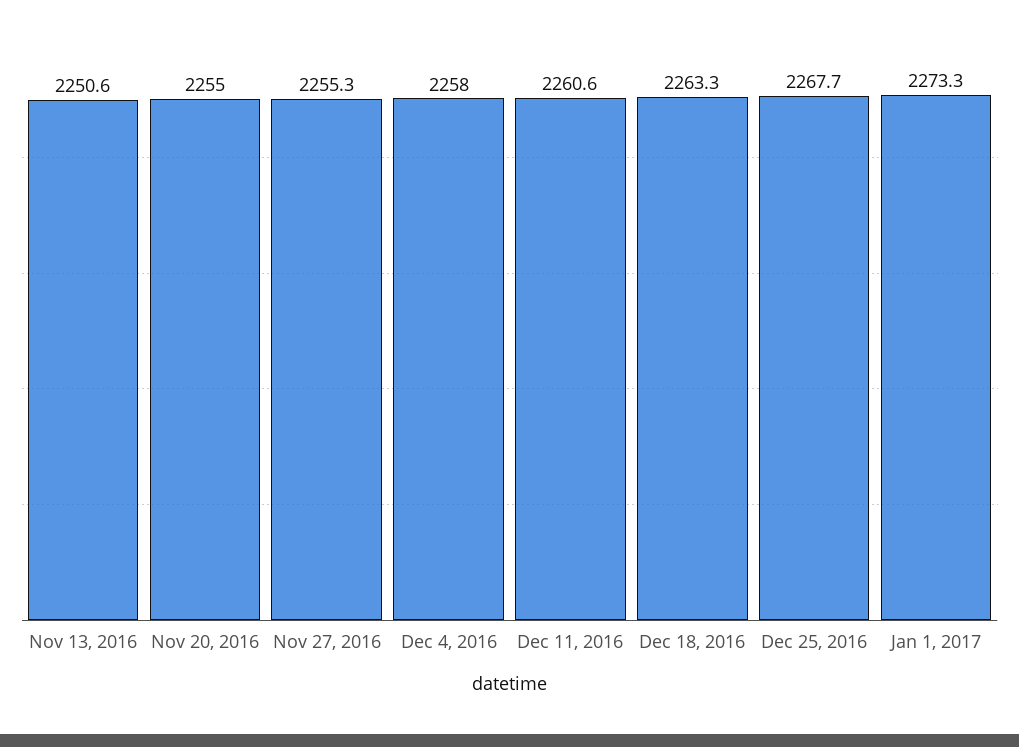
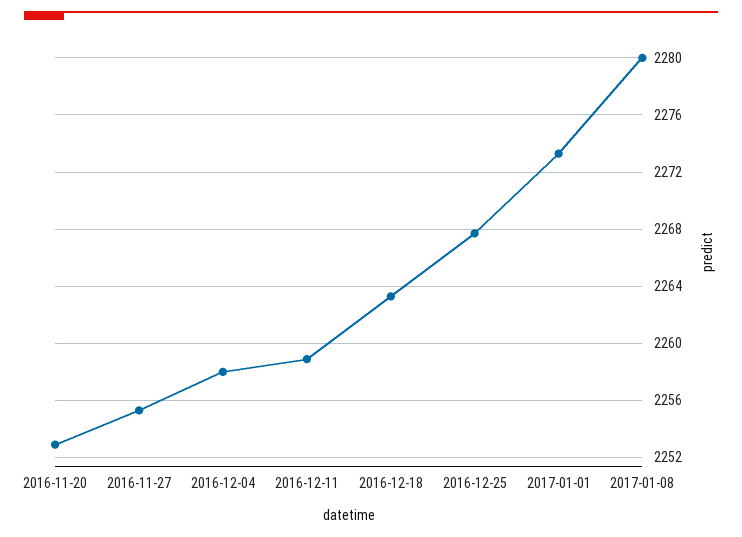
Nov 13, 2016: 2250.6 -> none
Nov 20, 2016: 2255 -> 2253
Dec 11, 2016: 2260.6 -> 2259
2017-01-08: none -> 2280

